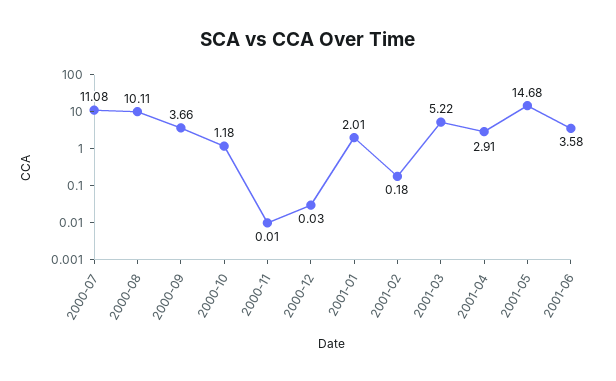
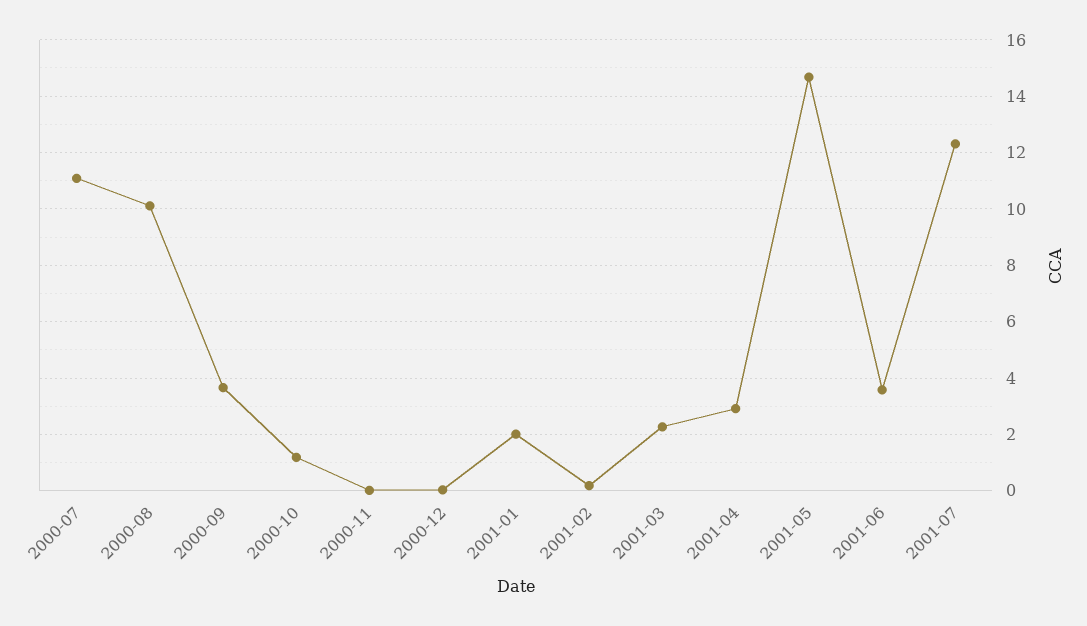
2001-03: 5.22 -> 2.25
2001-07: none -> 12.25

